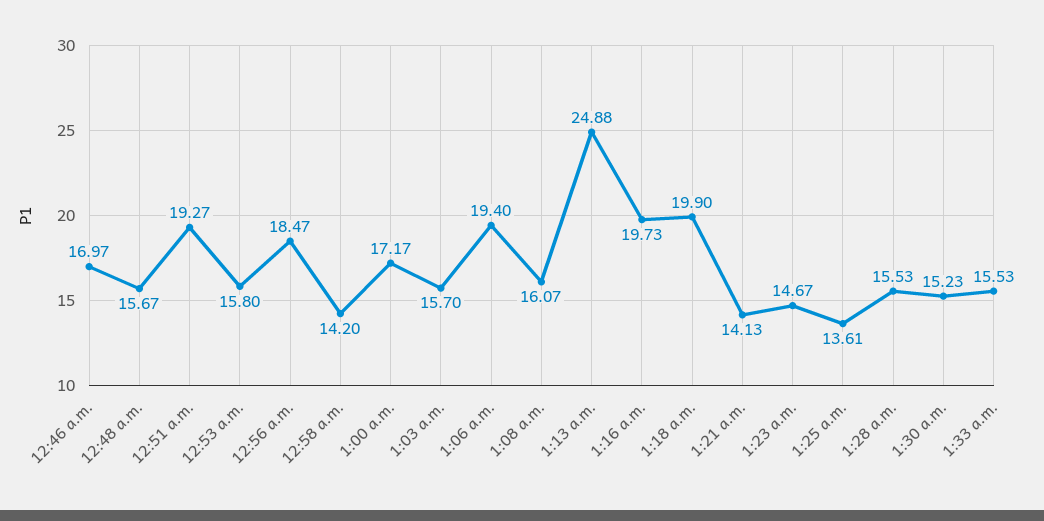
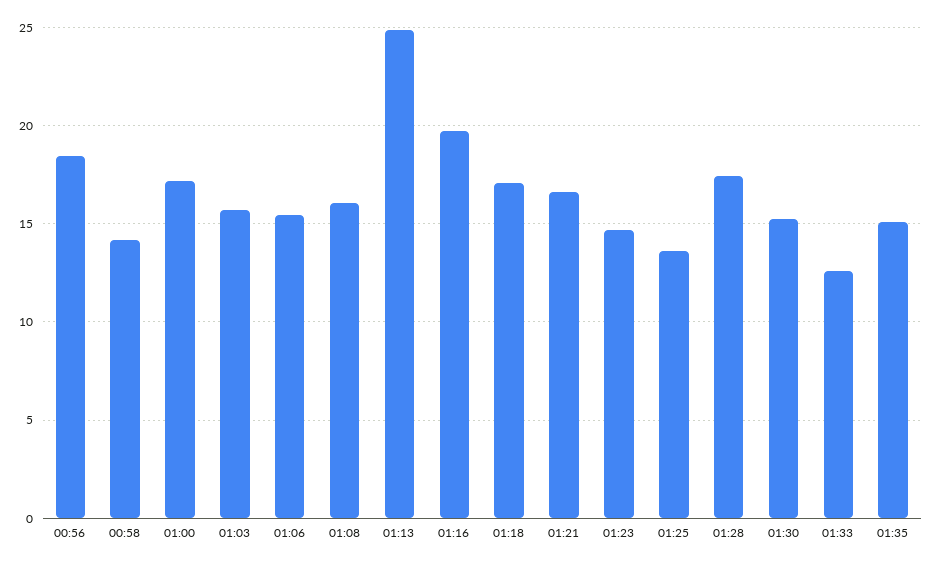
12:46 a.m.: 16.97 -> none
12:48 a.m.: 15.67 -> none
12:51 a.m.: 19.27 -> none
12:53 a.m.: 15.8 -> none
1:06 a.m.: 19.4 -> 15.5
1:18 a.m.: 19.9 -> 17
1:21 a.m.: 14.13 -> 16.5
1:28 a.m.: 15.53 -> 17.5
1:33 a.m.: 15.53 -> 12.5
01:35: none -> 15

